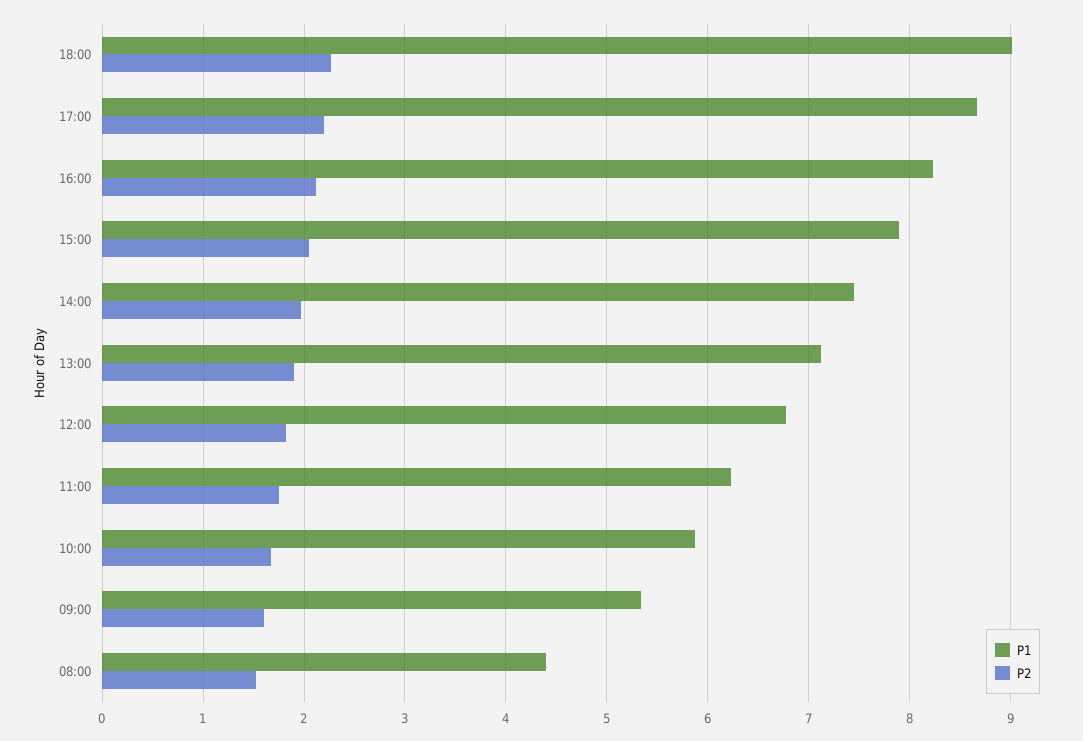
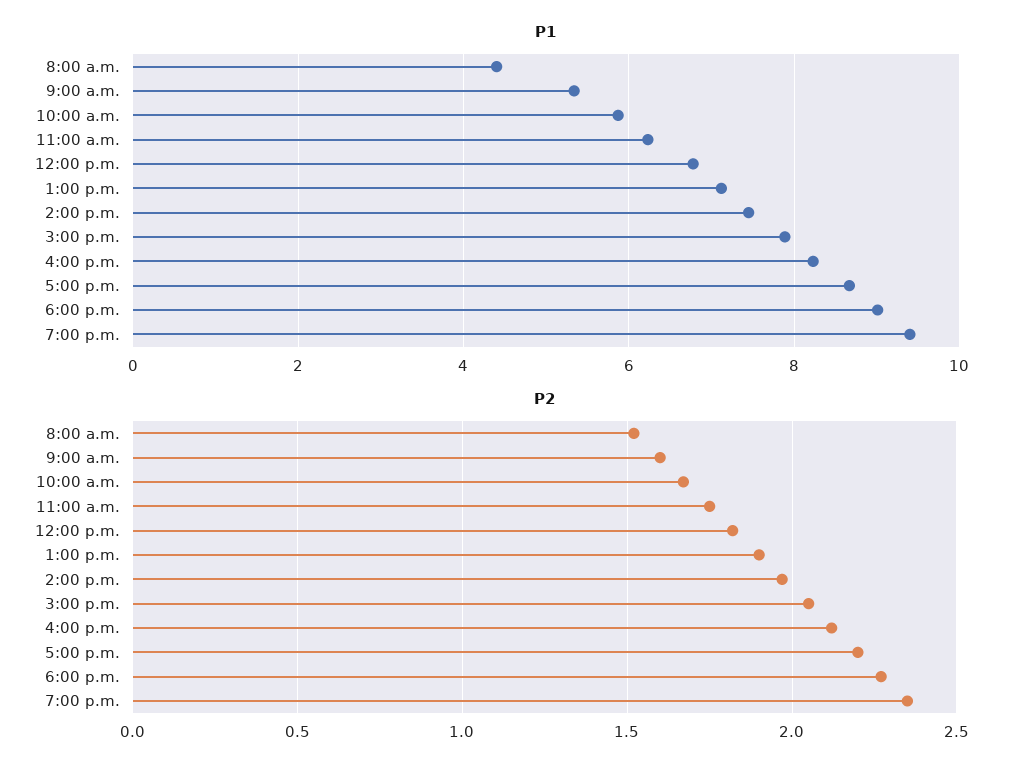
P1, 7:00 p.m.: none -> 9.4
P2, 7:00 p.m.: none -> 2.35

